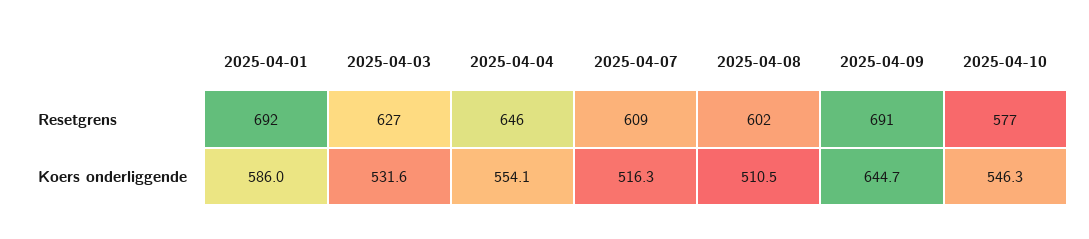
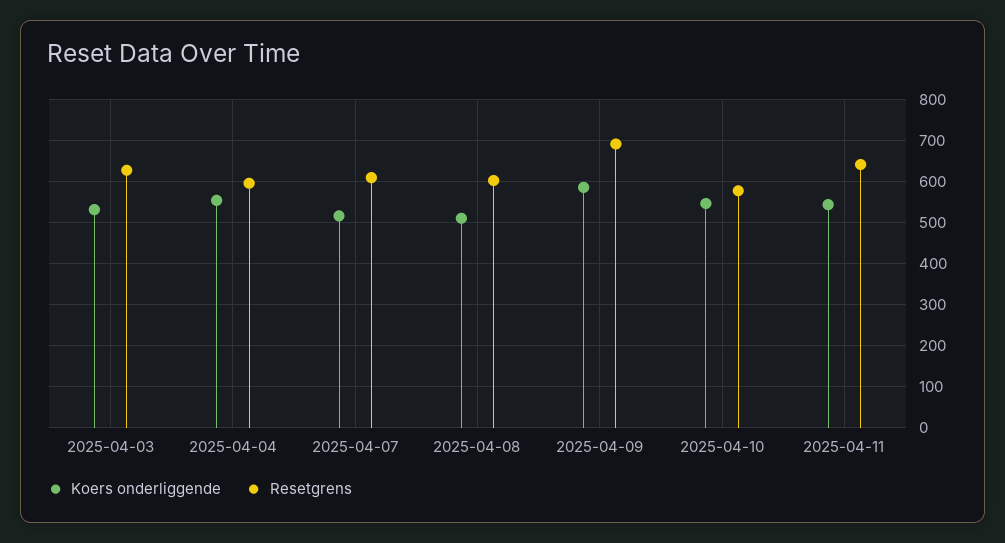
Resetgrens, 2025-04-01: 692 -> none
Resetgrens, 2025-04-04: 646 -> 600
Koers onderliggende, 2025-04-01: 586 -> none
Koers onderliggende, 2025-04-09: 644.7 -> 580
Koers onderliggende, 2025-04-11: none -> 540
Resetgrens, 2025-04-11: none -> 640

